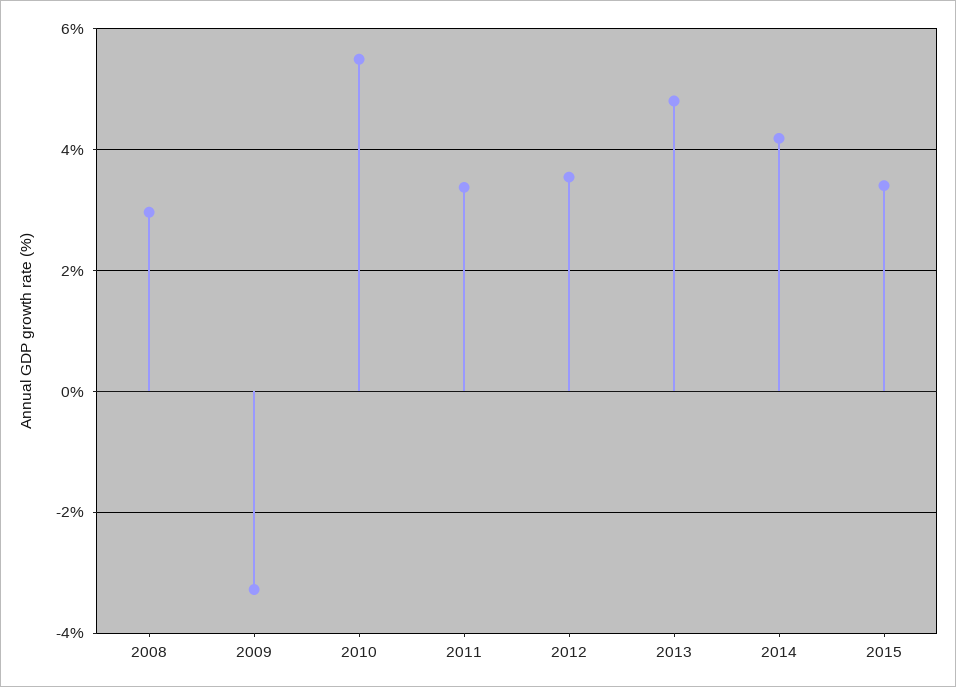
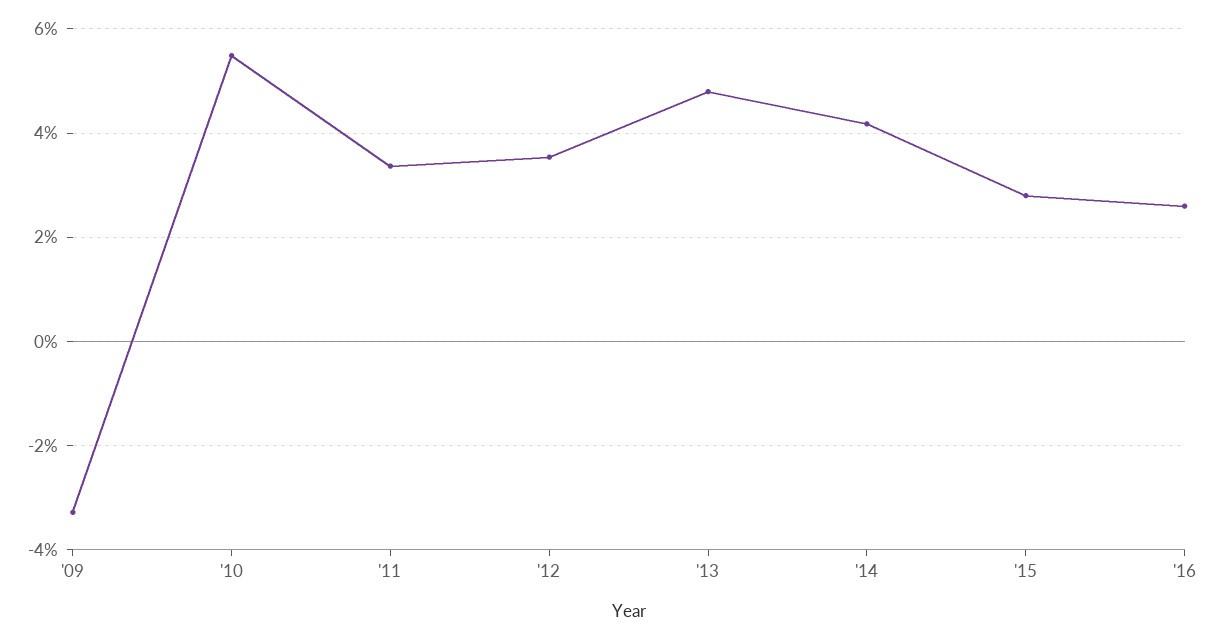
2008: 3 -> none
2015: 3.4 -> 2.8
'16: none -> 2.6

